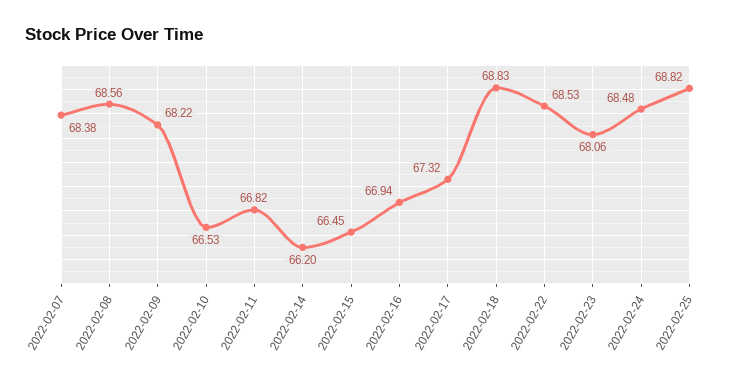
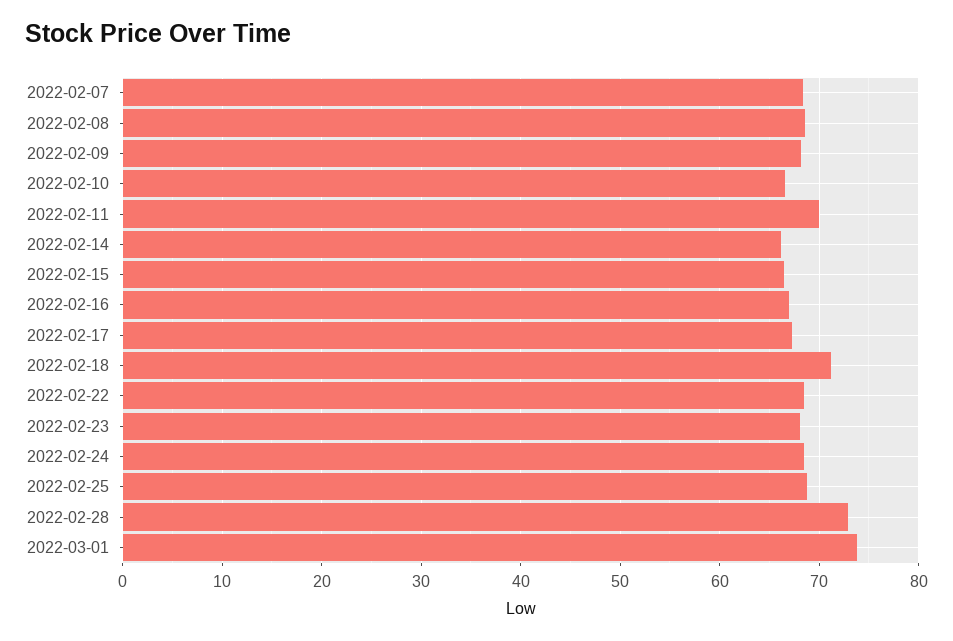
2022-02-11: 66.82 -> 70
2022-02-18: 68.83 -> 71
2022-02-28: none -> 73
2022-03-01: none -> 74

